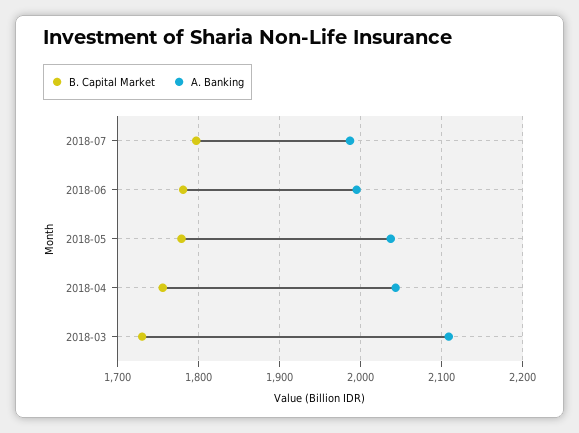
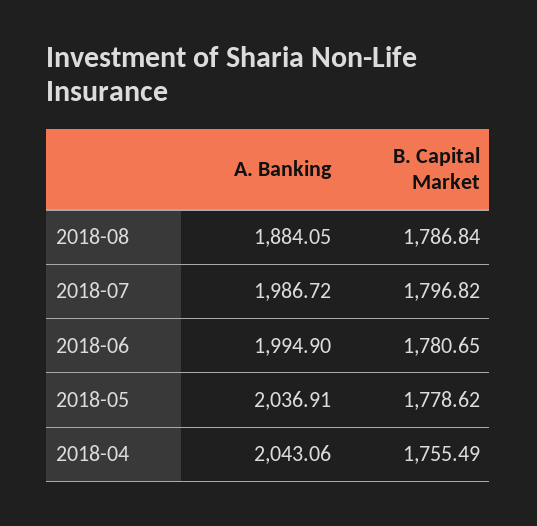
B. Capital Market, 2018-03: 1730 -> none
A. Banking, 2018-03: 2110 -> none
A. Banking, 2018-08: none -> 1884.05
B. Capital Market, 2018-08: none -> 1786.84

